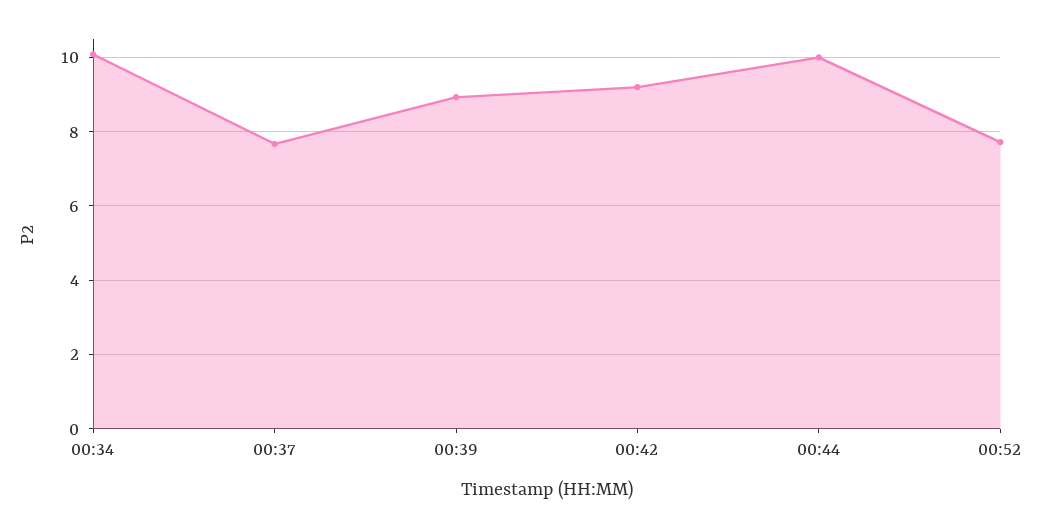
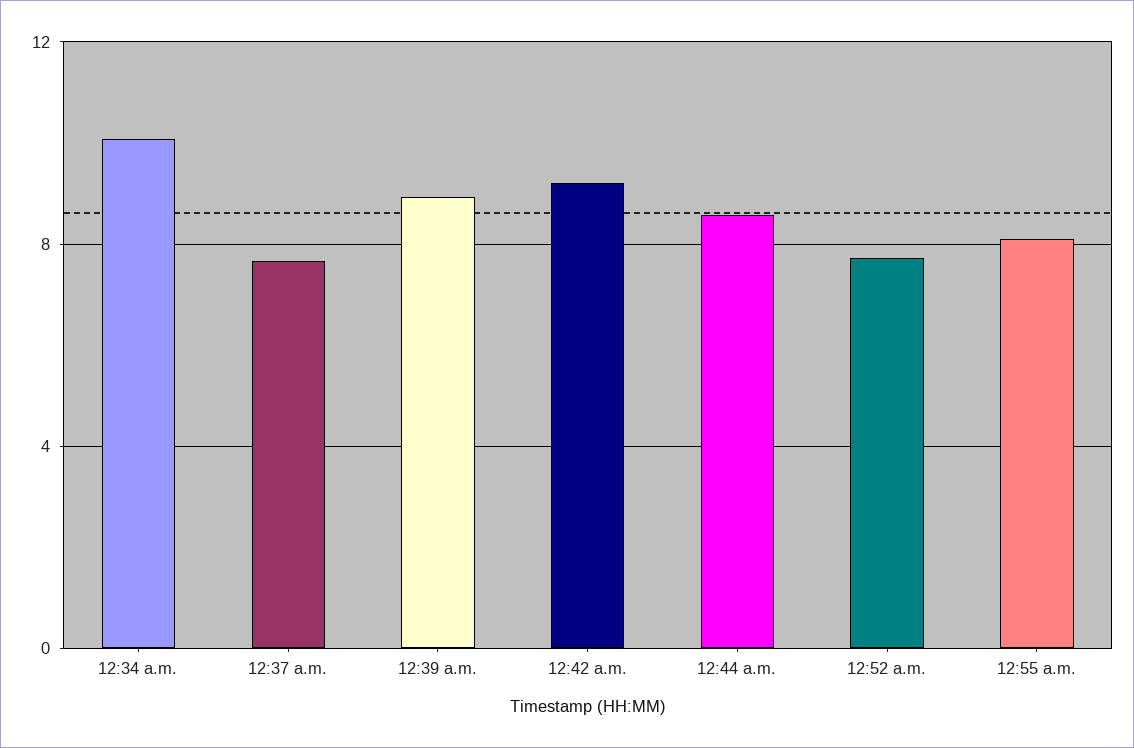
00:44: 10 -> 8.5
12:55 a.m.: none -> 8

